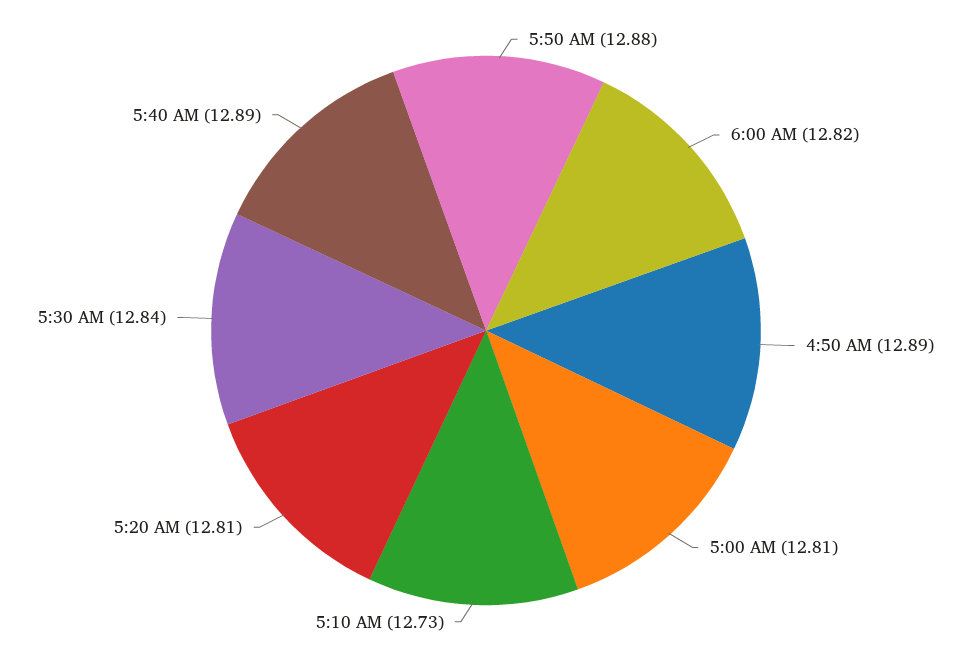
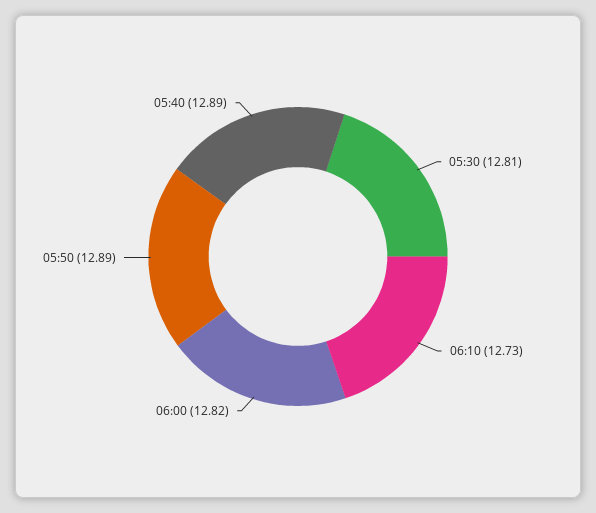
5:50 AM: 12.88 -> 12.89
4:50 AM: 12.89 -> none
5:00 AM: 12.81 -> none
5:10 AM: 12.73 -> none
5:20 AM: 12.81 -> none
5:30 AM: 12.84 -> 12.81
06:10: none -> 12.73

